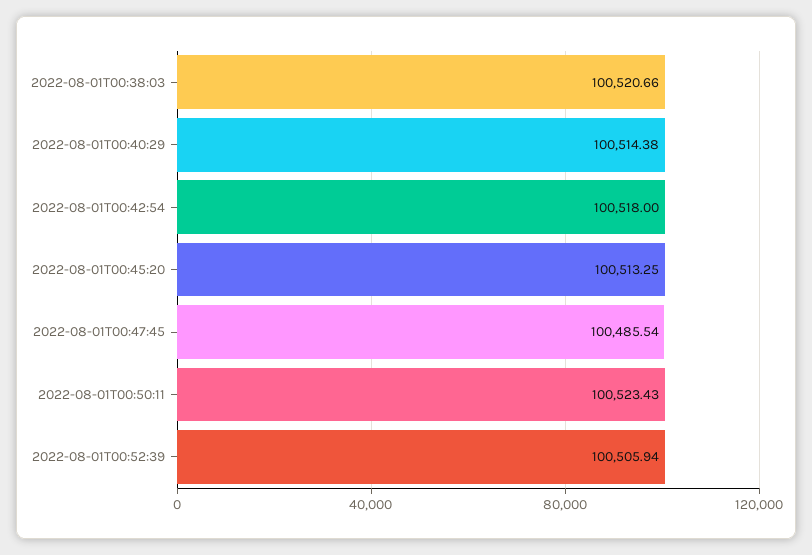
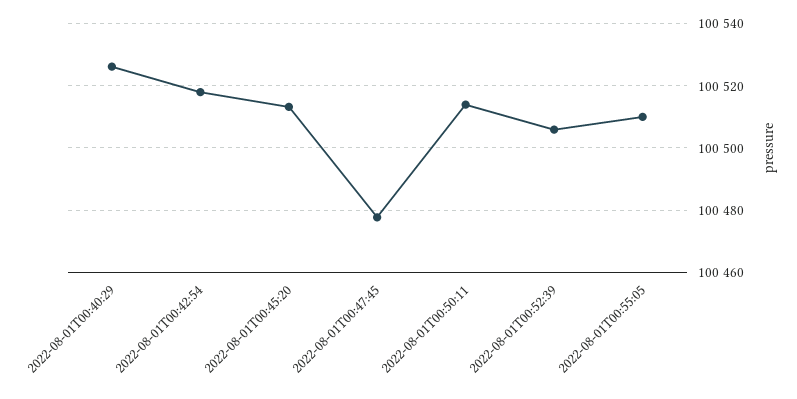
2022-08-01T00:38:03: 100520.66 -> none
2022-08-01T00:40:29: 100514.38 -> 100526
2022-08-01T00:47:45: 100485.54 -> 100478
2022-08-01T00:50:11: 100523.43 -> 100514
2022-08-01T00:55:05: none -> 100510

